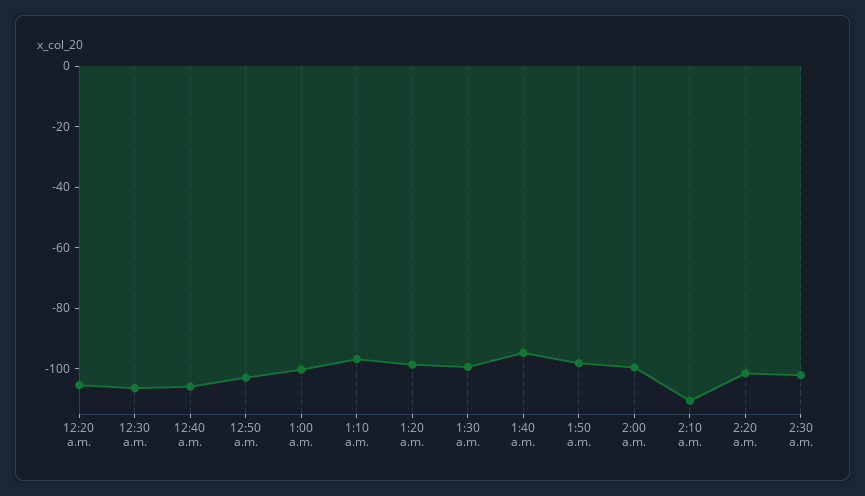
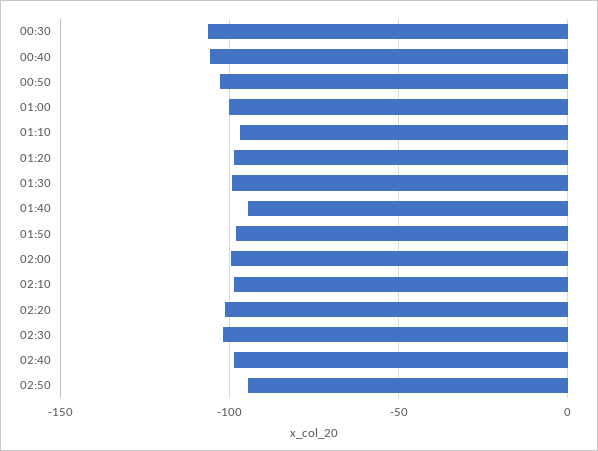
12:20 a.m.: -105 -> none
2:10 a.m.: -110 -> -100
02:40: none -> -100
02:50: none -> -95

